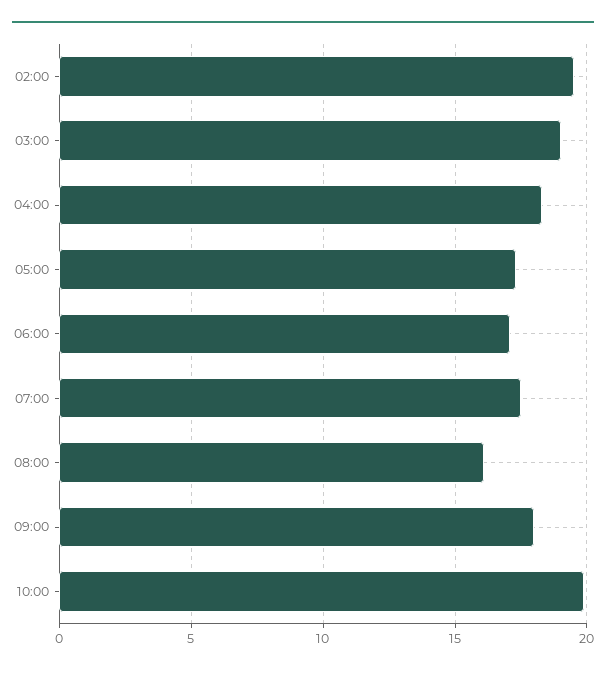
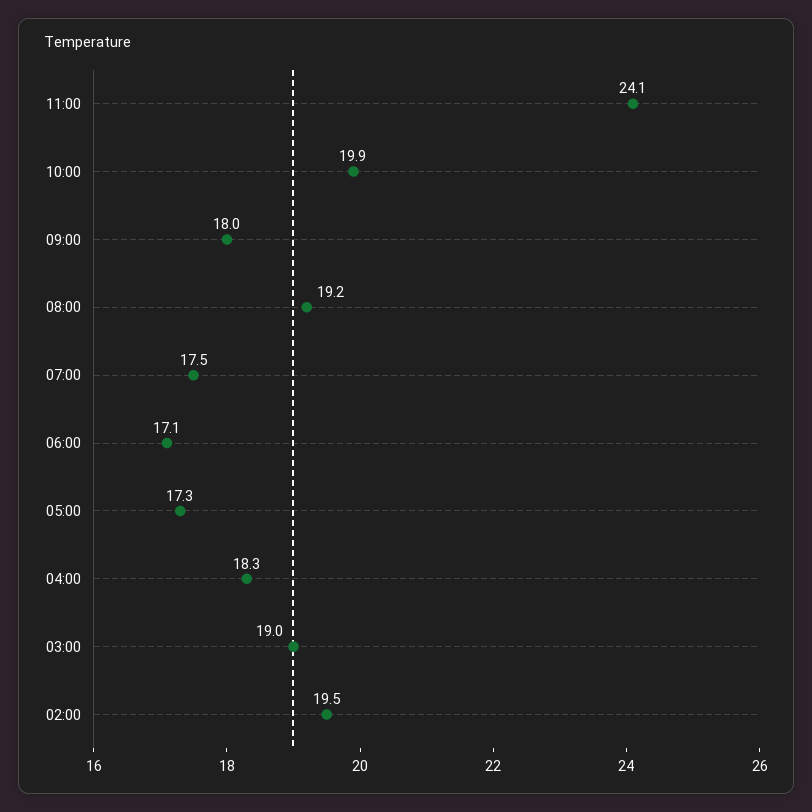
08:00: 16 -> 19.2
11:00: none -> 24.1

